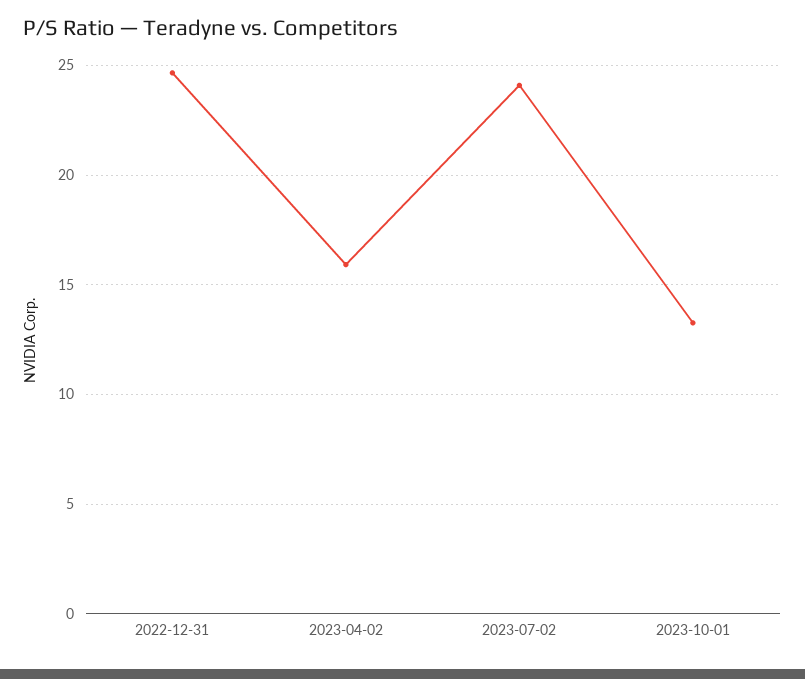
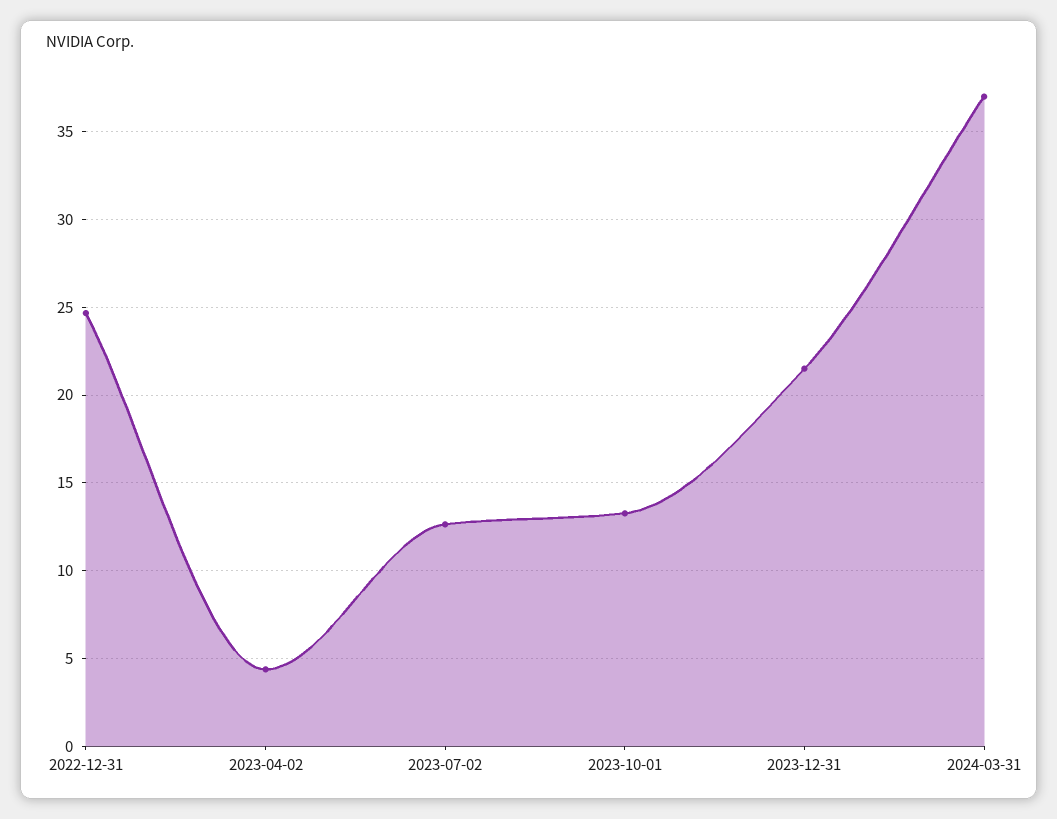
2023-04-02: 16 -> 4.5
2023-07-02: 24 -> 12.5
2023-12-31: none -> 21.5
2024-03-31: none -> 37

